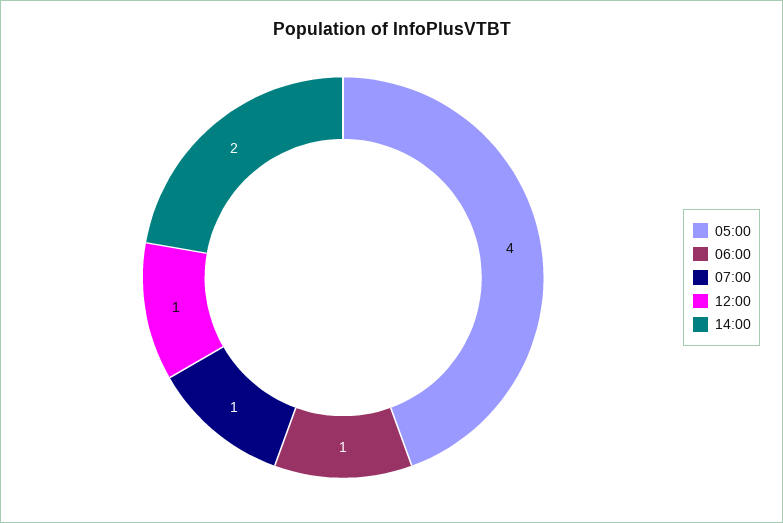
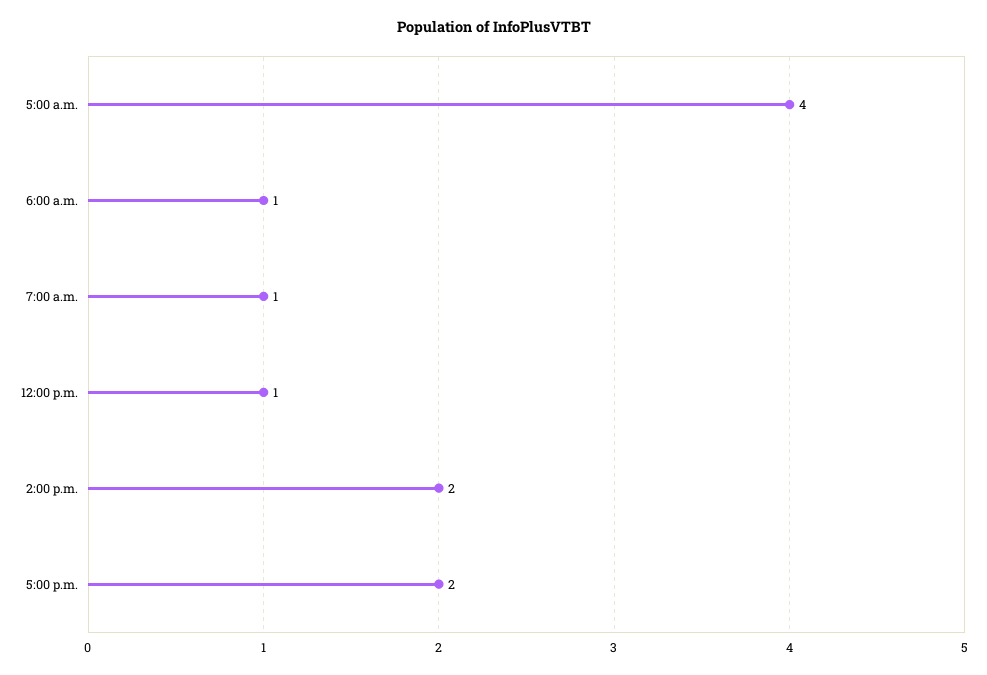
5:00 p.m.: none -> 2

